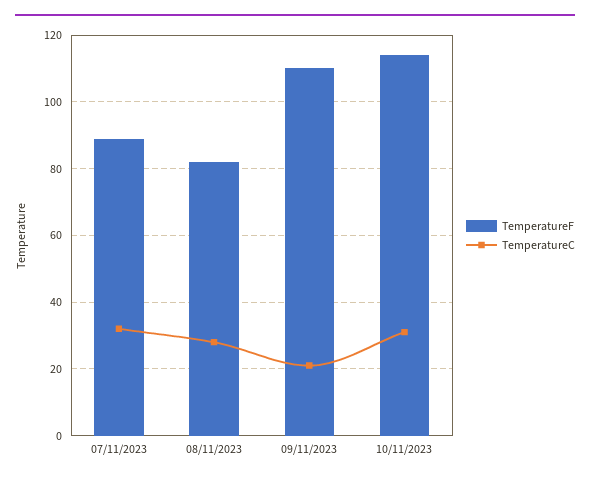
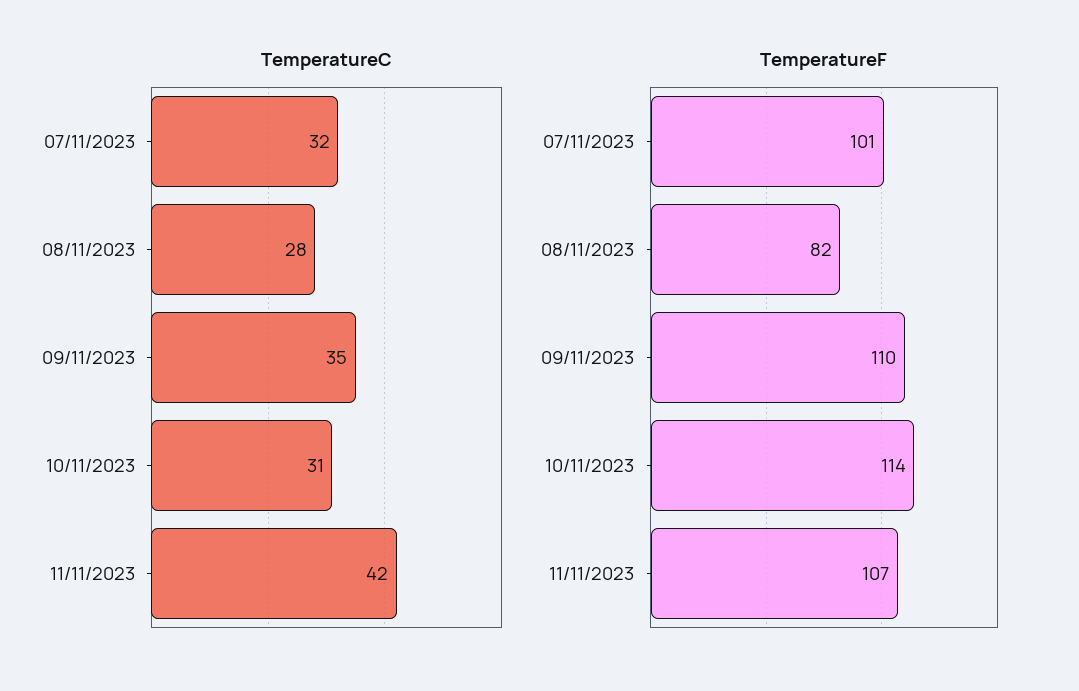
TemperatureF, 07/11/2023: 90 -> 101
TemperatureC, 09/11/2023: 20 -> 35
TemperatureC, 11/11/2023: none -> 42
TemperatureF, 11/11/2023: none -> 107

